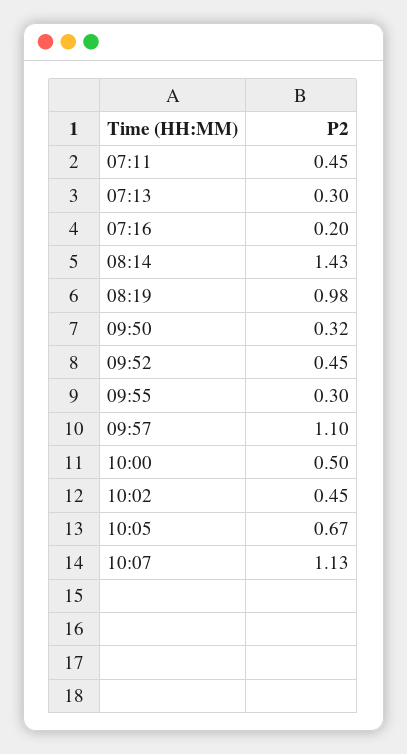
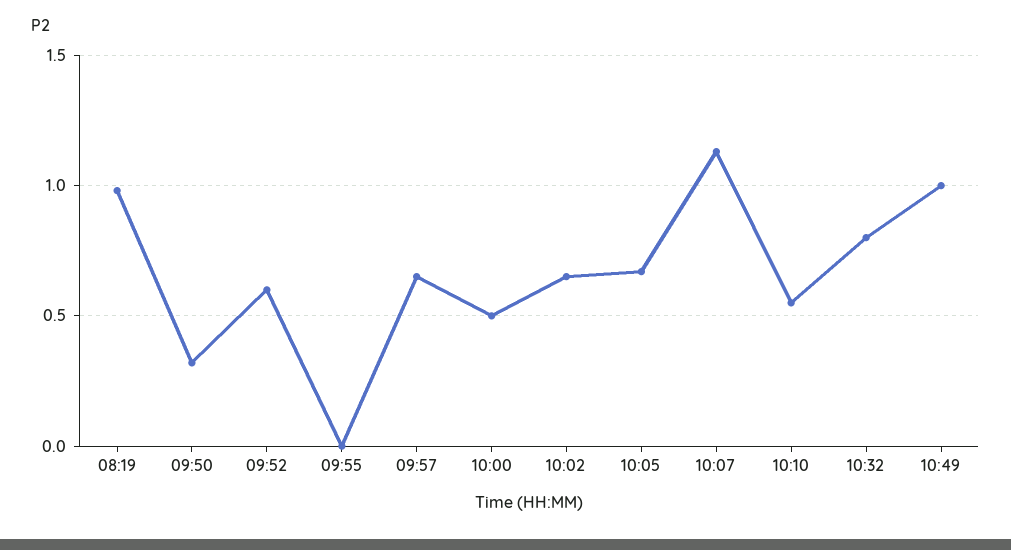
07:11: 0.45 -> none
07:13: 0.3 -> none
07:16: 0.2 -> none
08:14: 1.43 -> none
09:52: 0.45 -> 0.6
09:55: 0.3 -> 0
09:57: 1.1 -> 0.65
10:02: 0.45 -> 0.65
10:10: none -> 0.55
10:32: none -> 0.8
10:49: none -> 1

